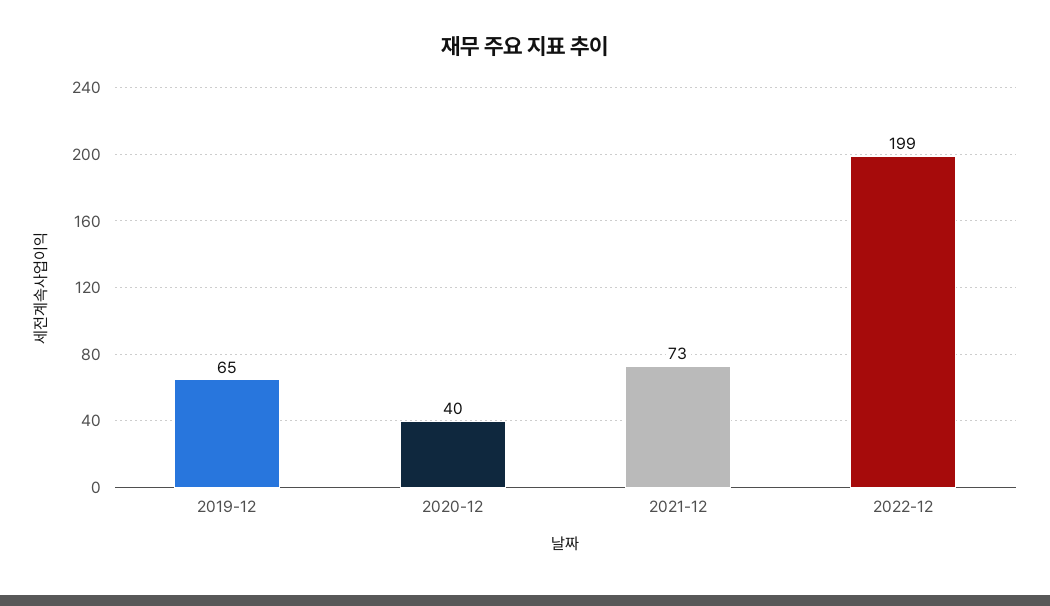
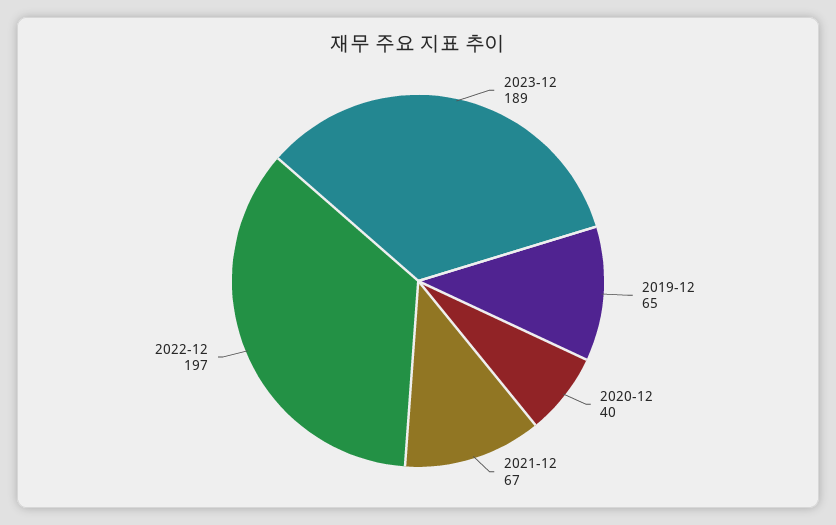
2021-12: 73 -> 67
2022-12: 199 -> 197
2023-12: none -> 189

